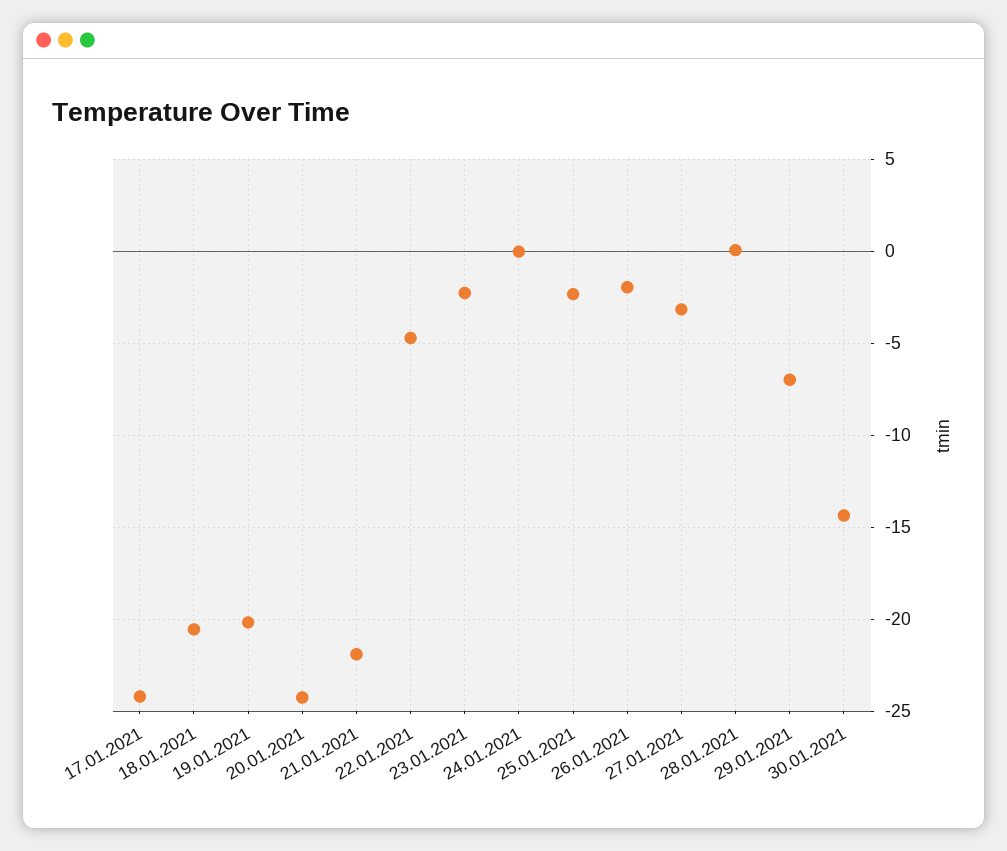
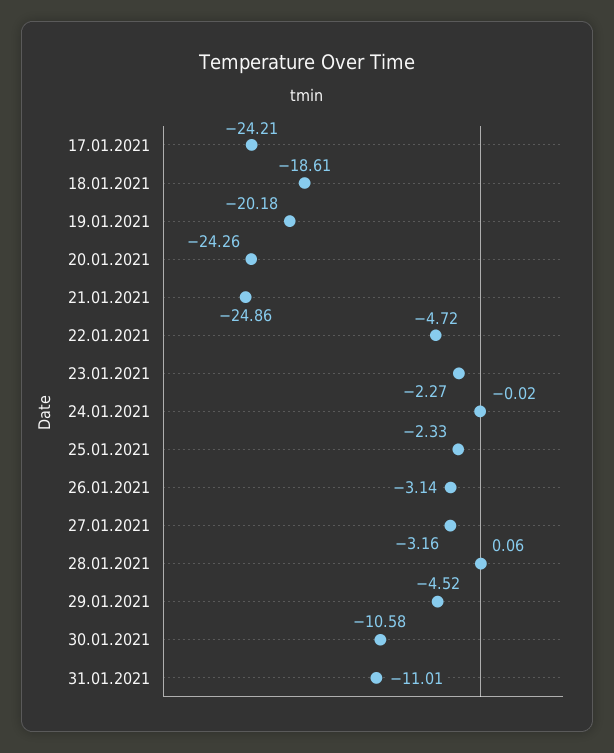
18.01.2021: -20.5 -> -18.61
21.01.2021: -22 -> -24.86
26.01.2021: -2 -> -3.14
29.01.2021: -7 -> -4.52
30.01.2021: -14.5 -> -10.58
31.01.2021: none -> -11.01

